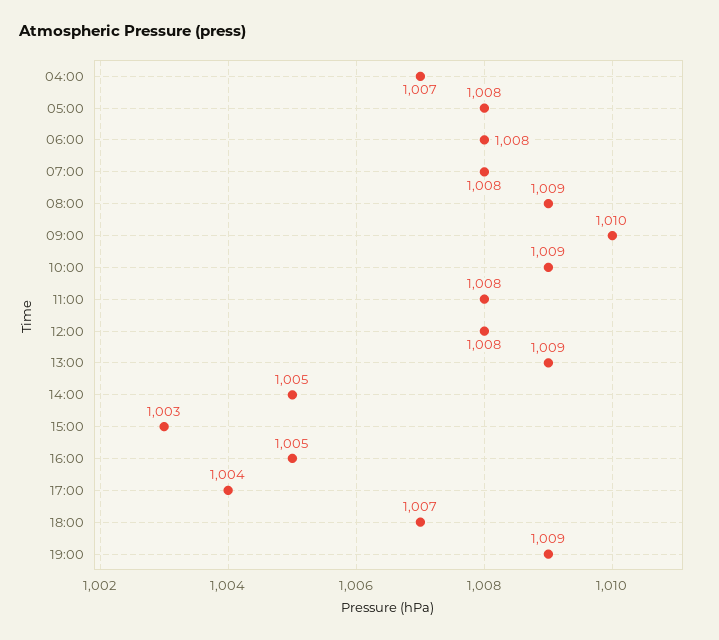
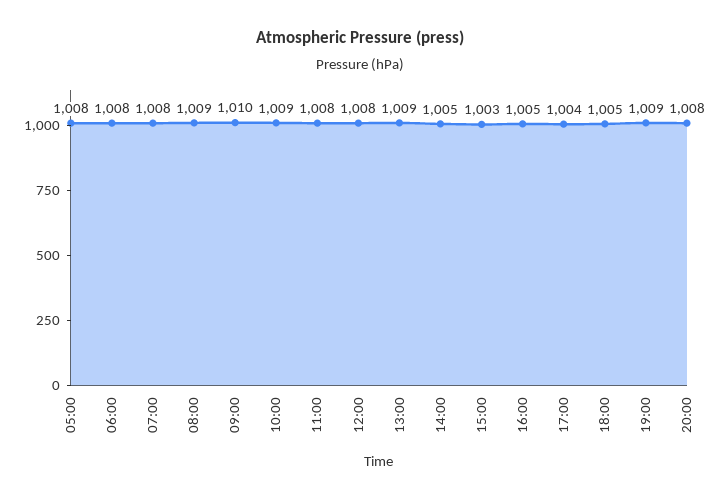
04:00: 1007 -> none
18:00: 1007 -> 1005
20:00: none -> 1008

